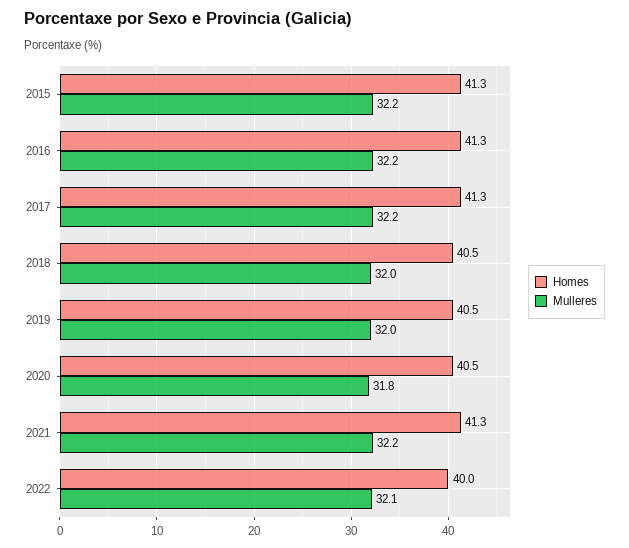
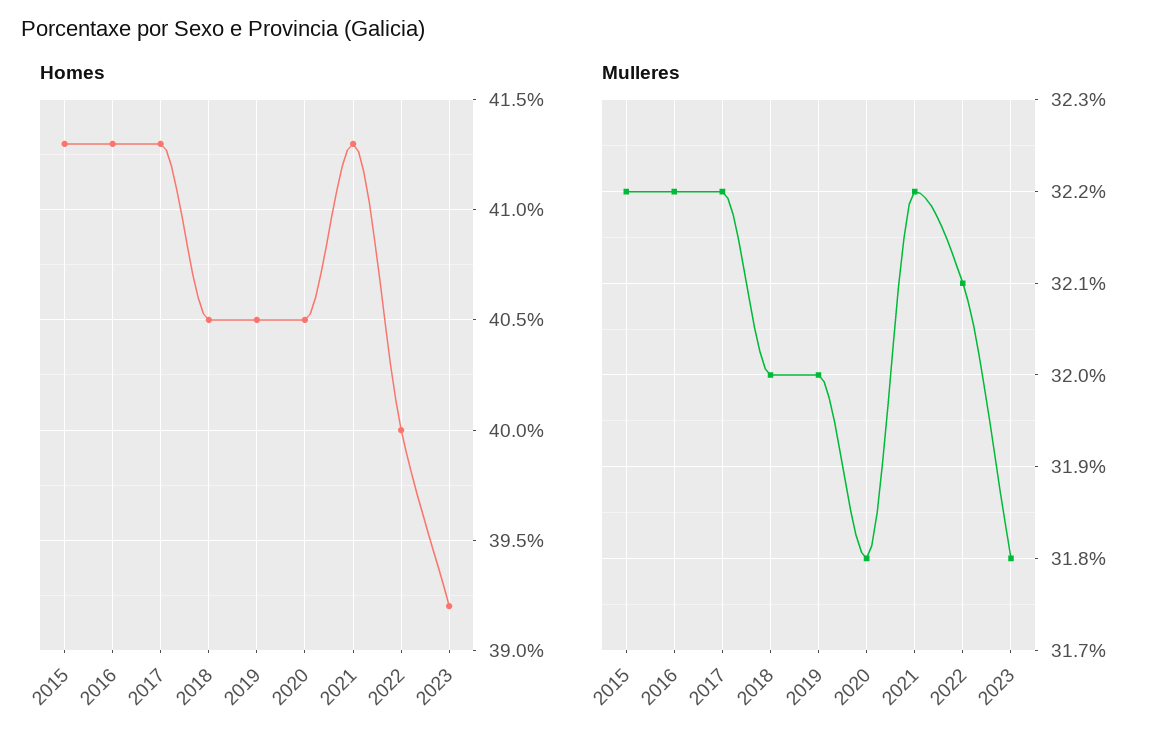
Homes, 2023: none -> 39.2
Mulleres, 2023: none -> 31.8

